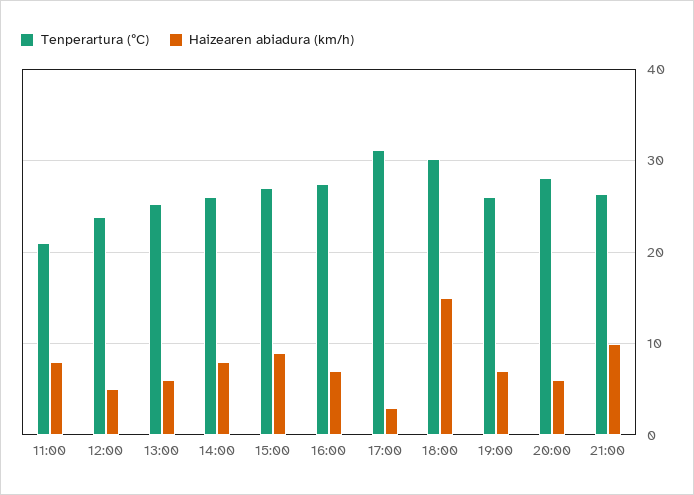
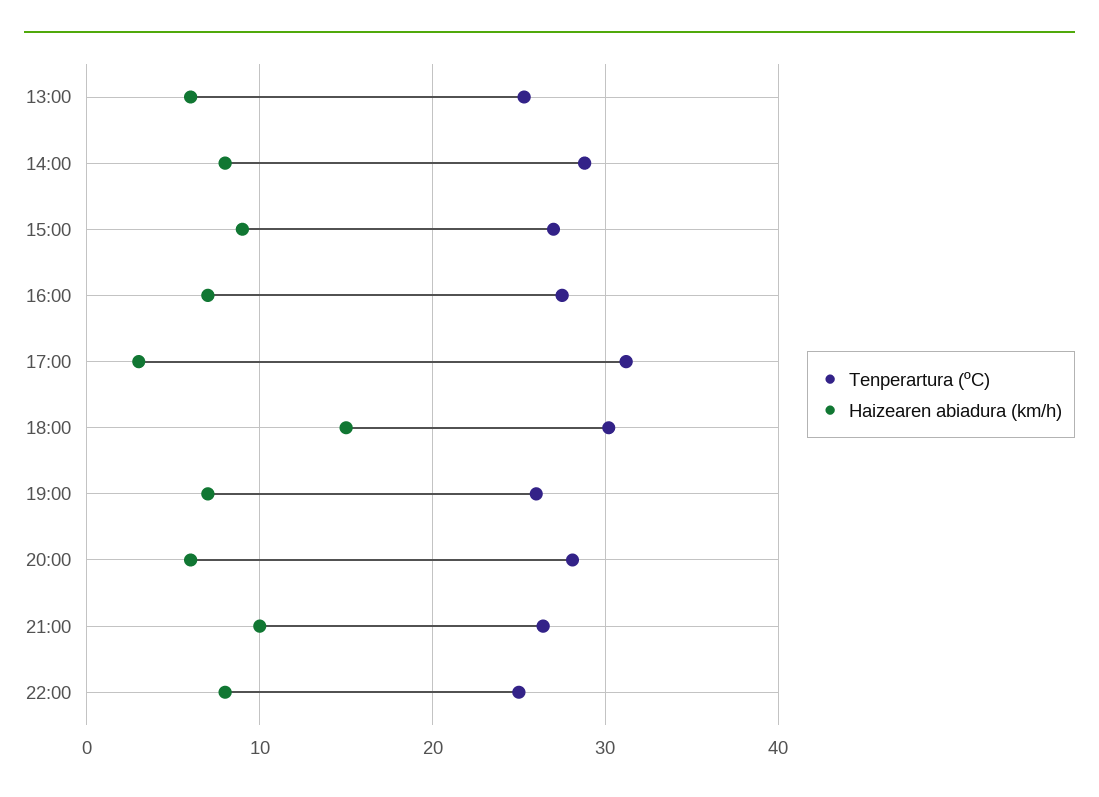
Tenperartura (ºC), 11:00: 21 -> none
Haizearen abiadura (km/h), 11:00: 8 -> none
Tenperartura (ºC), 12:00: 24 -> none
Haizearen abiadura (km/h), 12:00: 5 -> none
Tenperartura (ºC), 14:00: 26 -> 29
Tenperartura (ºC), 22:00: none -> 25
Haizearen abiadura (km/h), 22:00: none -> 8

